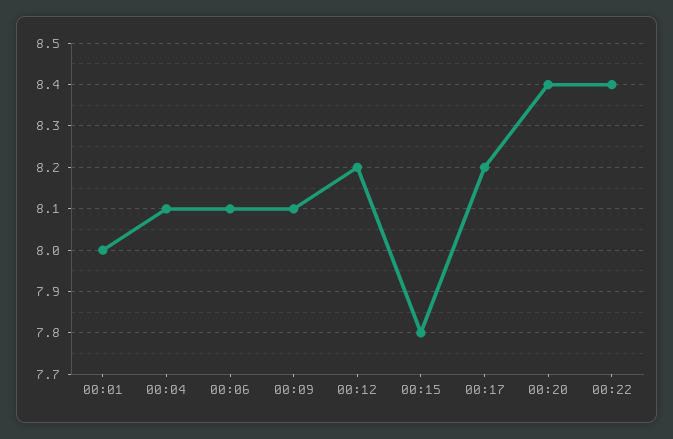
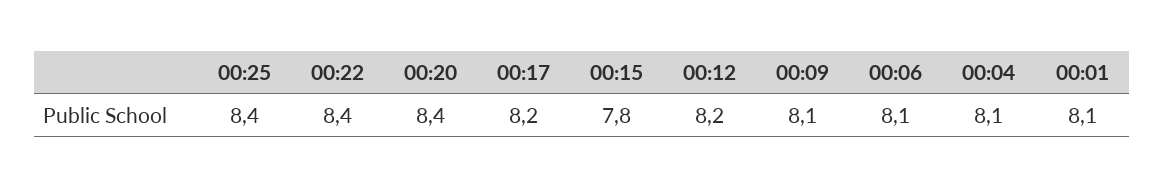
00:01: 8 -> 8.1
00:25: none -> 8.4

